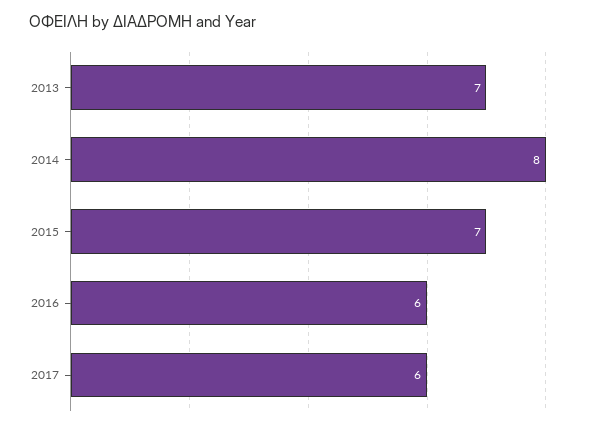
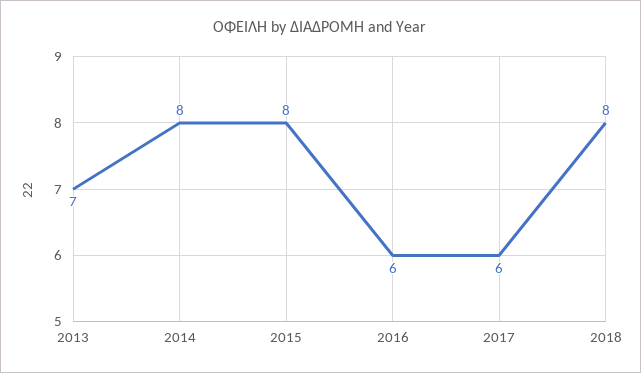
2015: 7 -> 8
2018: none -> 8

